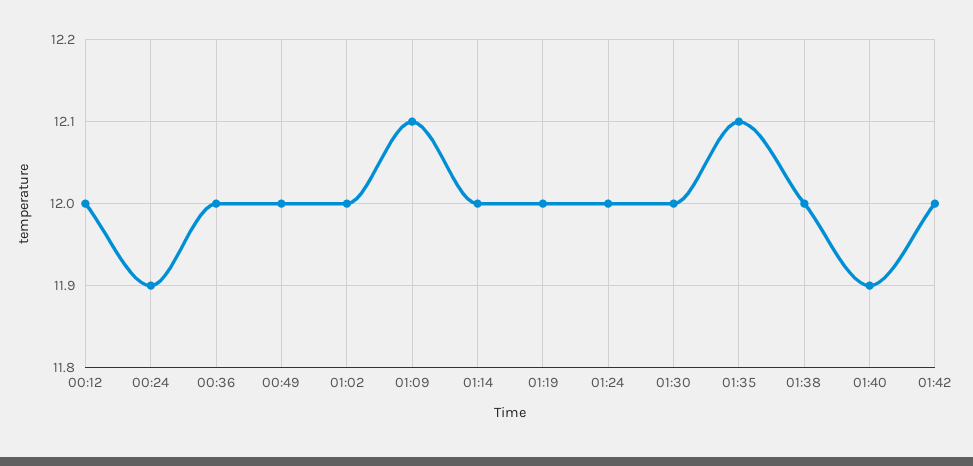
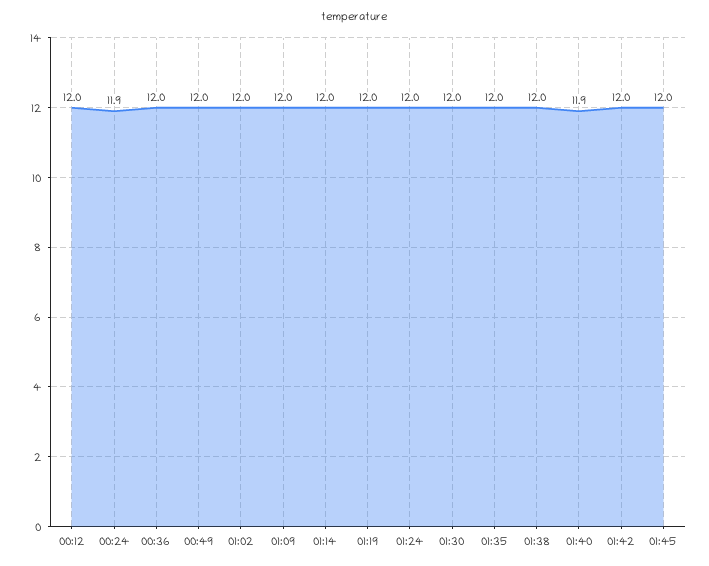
01:09: 12.1 -> 12
01:35: 12.1 -> 12
01:45: none -> 12

